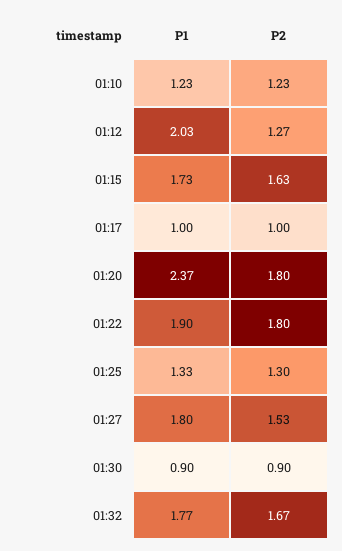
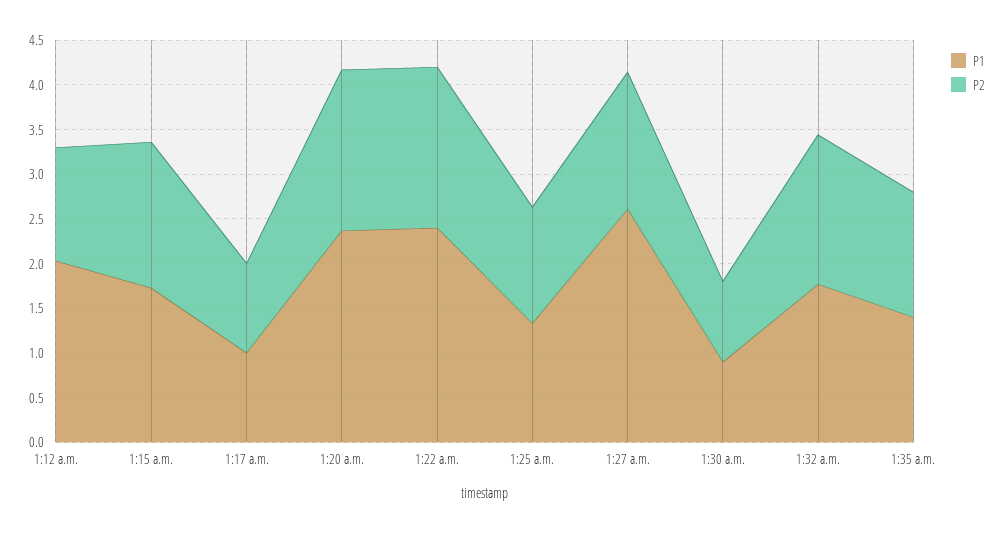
P1, 01:10: 1.23 -> none
P2, 01:10: 1.23 -> none
P1, 01:22: 1.9 -> 2.4
P1, 01:27: 1.8 -> 2.6
P1, 1:35 a.m.: none -> 1.4
P2, 1:35 a.m.: none -> 1.4

